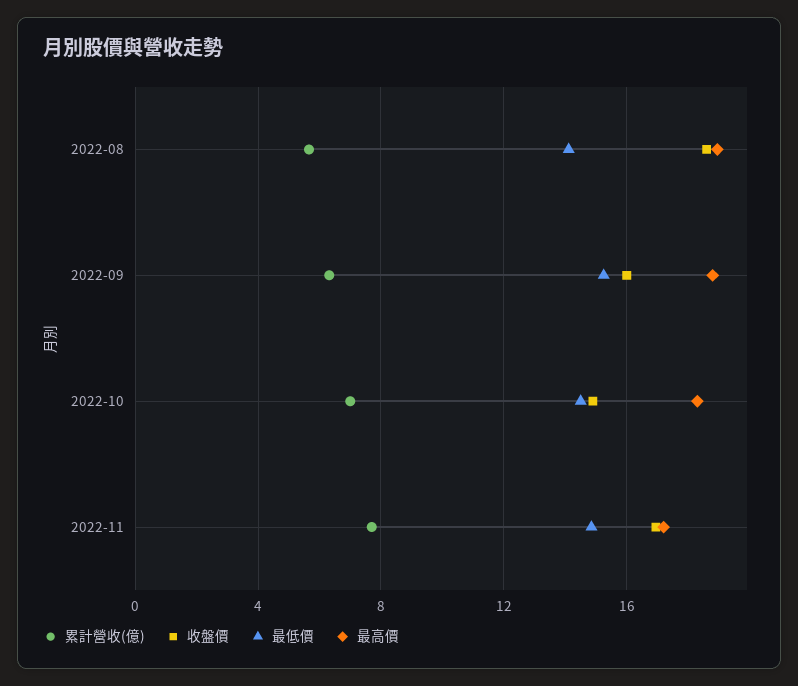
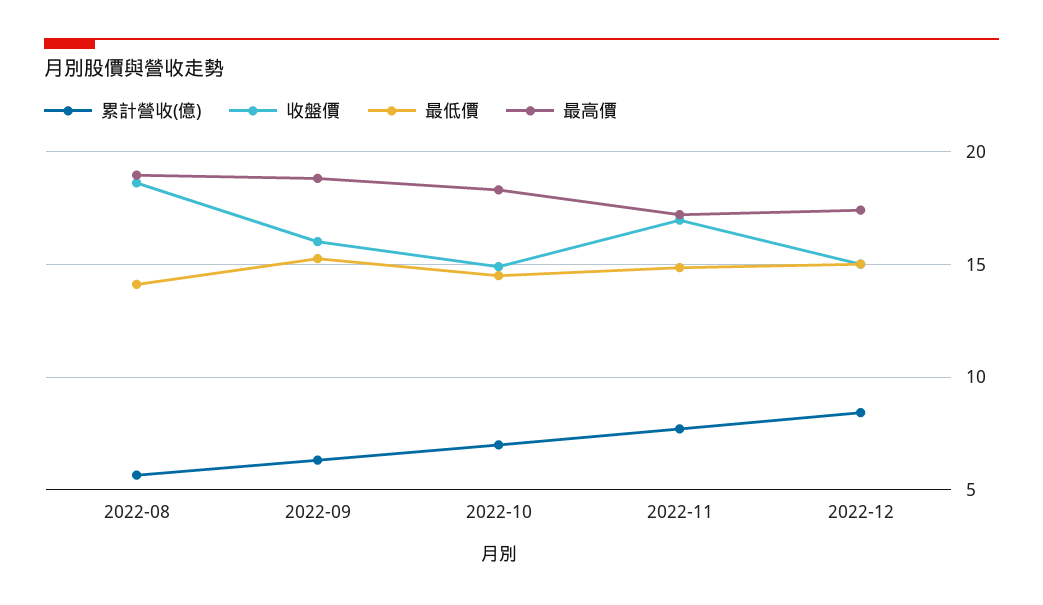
累計營收(億), 2022-12: none -> 8.5
收盤價, 2022-12: none -> 15
最低價, 2022-12: none -> 15
最高價, 2022-12: none -> 17.5

